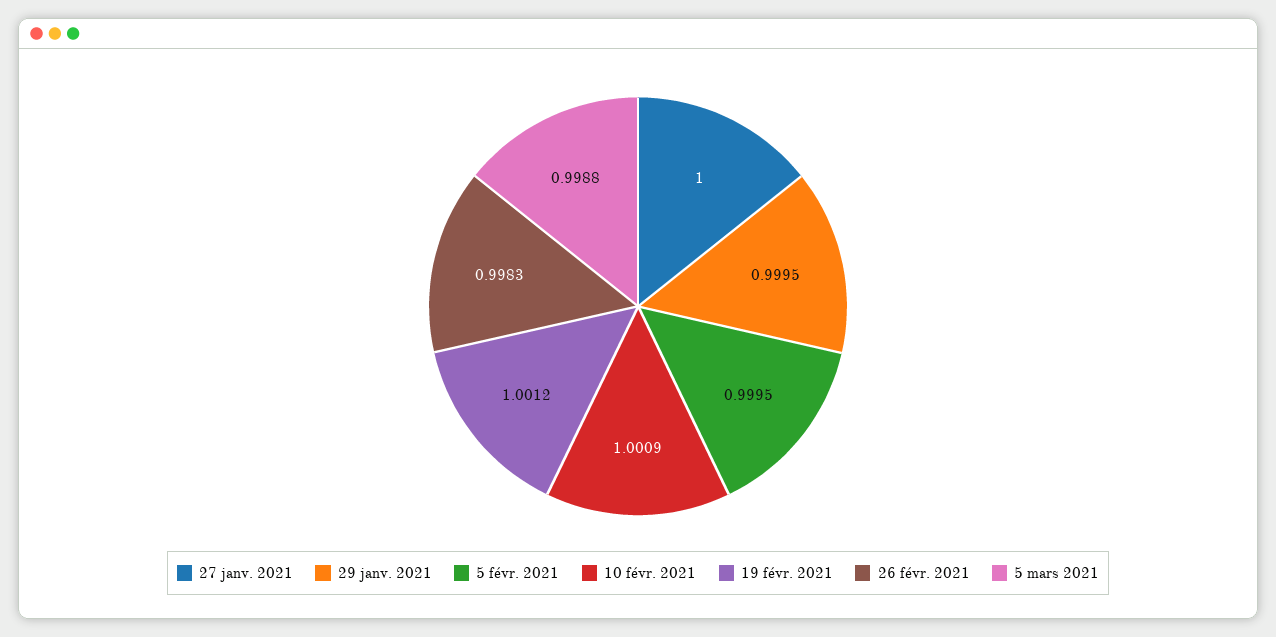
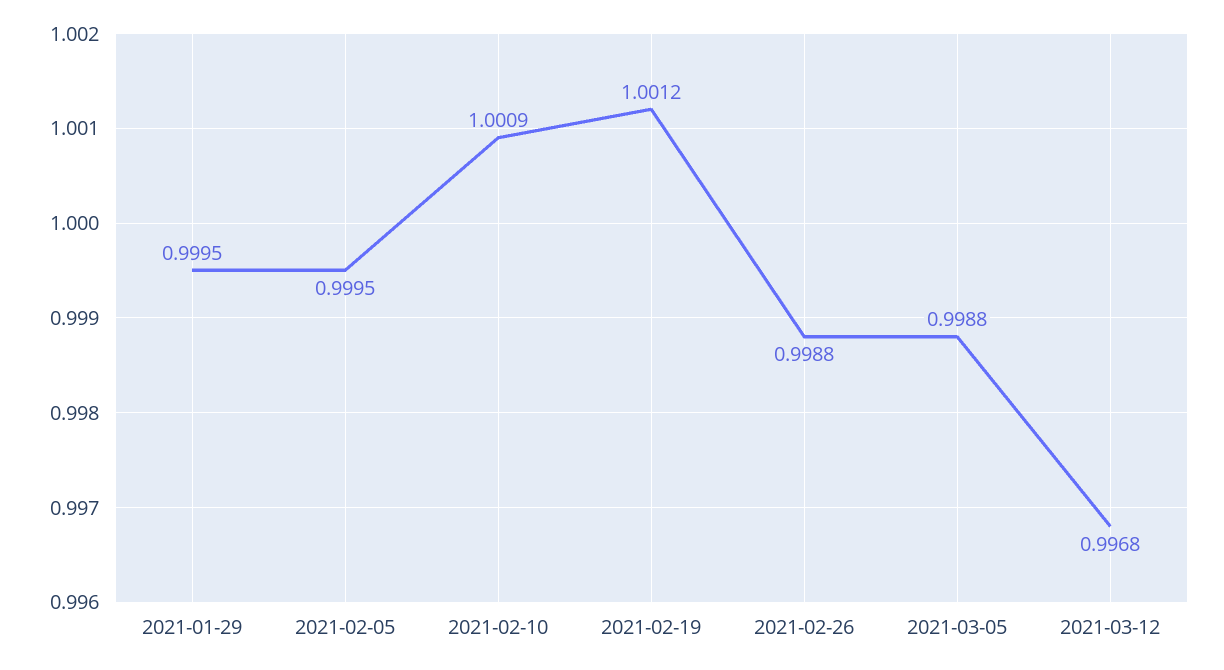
27 janv. 2021: 1 -> none
26 févr. 2021: 0.9983 -> 0.9988
2021-03-12: none -> 0.9968

